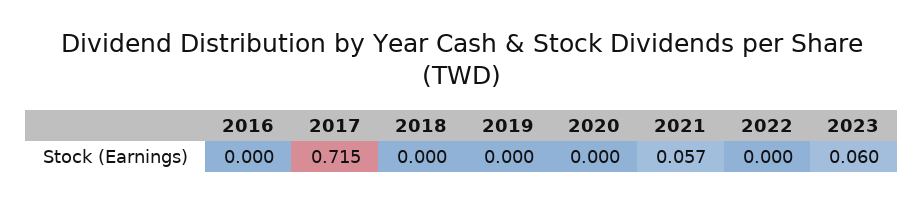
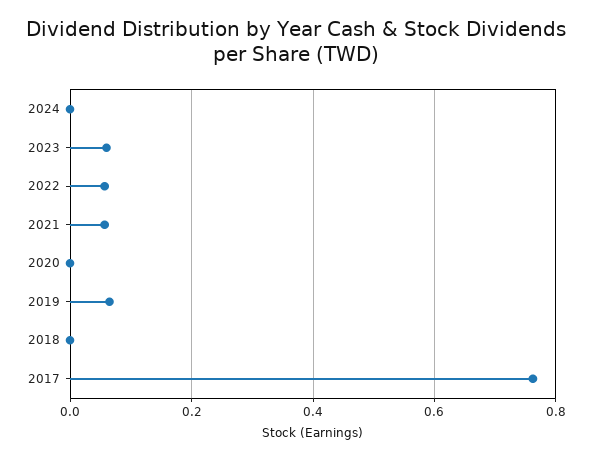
2016: 0 -> none
2017: 0.715 -> 0.76
2019: 0 -> 0.06
2022: 0 -> 0.06
2024: none -> 0

